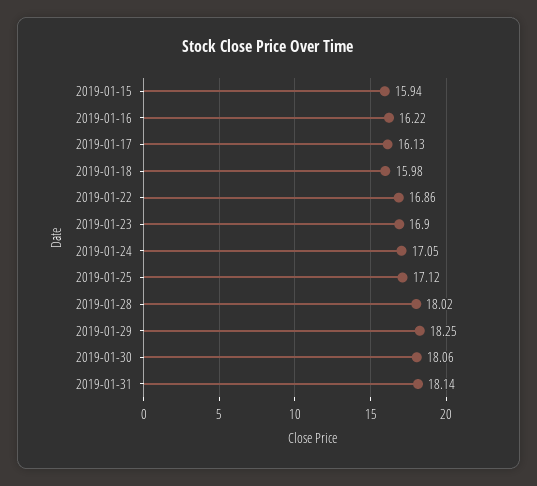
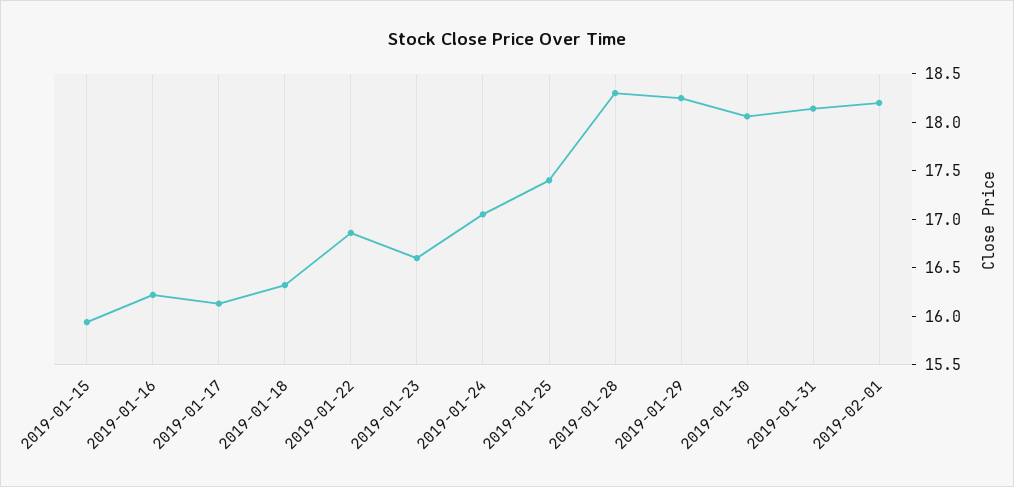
2019-01-18: 15.98 -> 16.3
2019-01-23: 16.9 -> 16.6
2019-01-25: 17.12 -> 17.4
2019-01-28: 18.02 -> 18.3
2019-02-01: none -> 18.2

